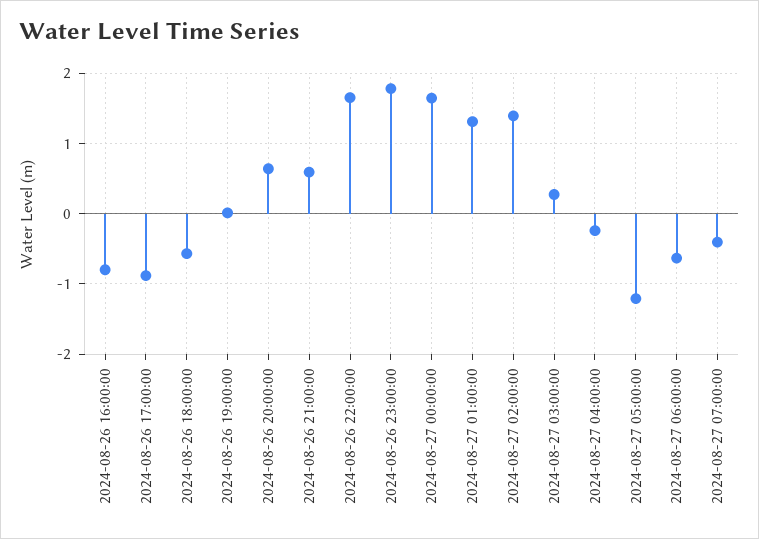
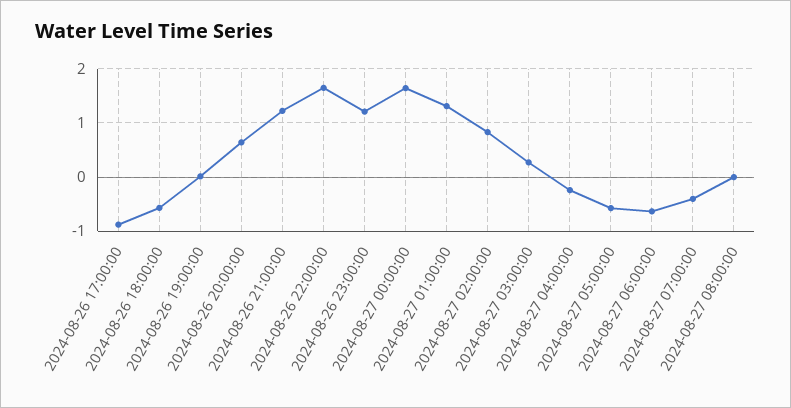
2024-08-26 16:00:00: -0.8 -> none
2024-08-26 21:00:00: 0.6 -> 1.2
2024-08-26 23:00:00: 1.8 -> 1.2
2024-08-27 02:00:00: 1.4 -> 0.8
2024-08-27 05:00:00: -1.2 -> -0.6
2024-08-27 08:00:00: none -> 0

